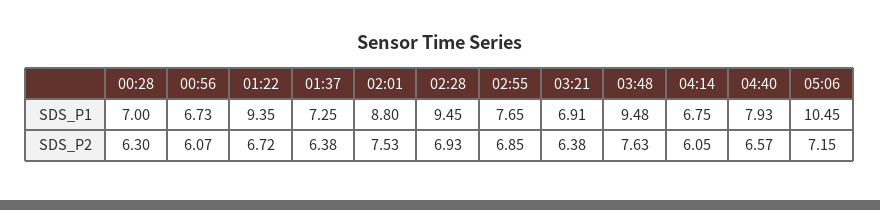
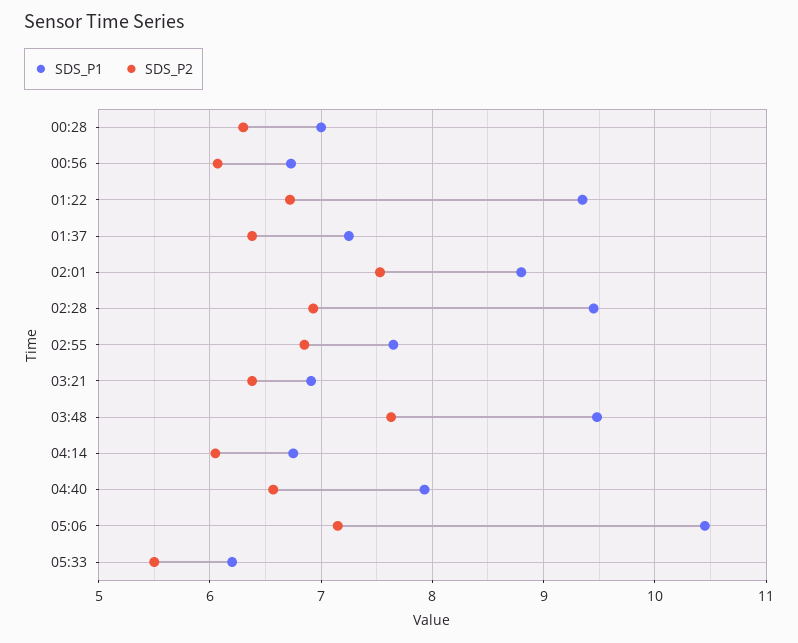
SDS_P1, 05:33: none -> 6.2
SDS_P2, 05:33: none -> 5.5

